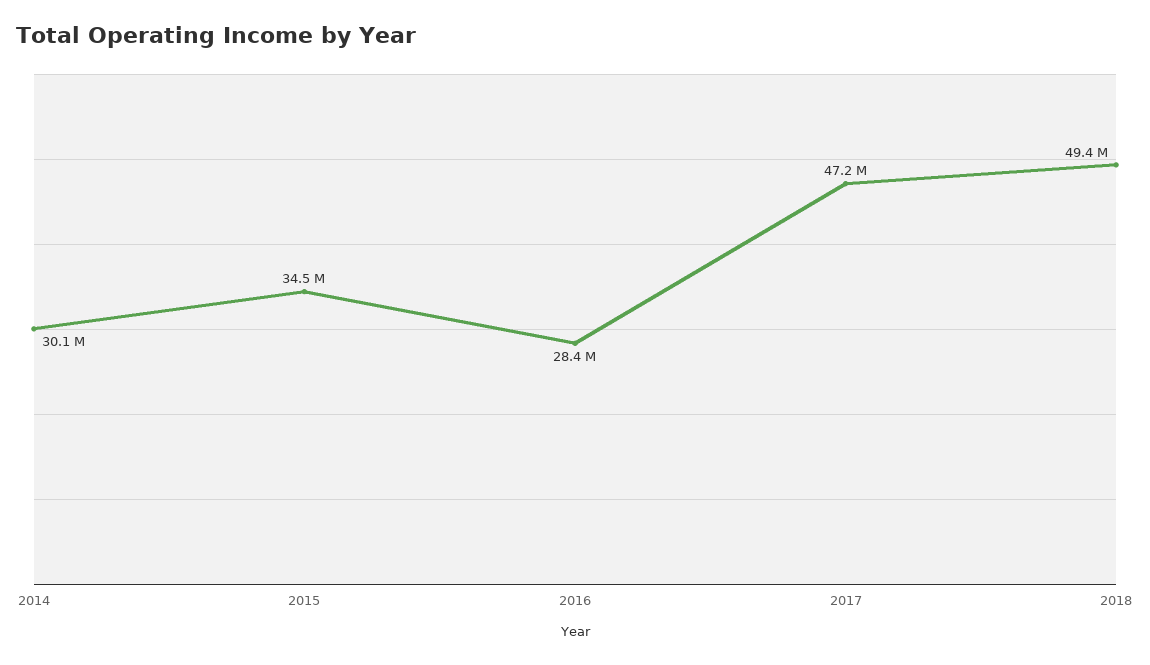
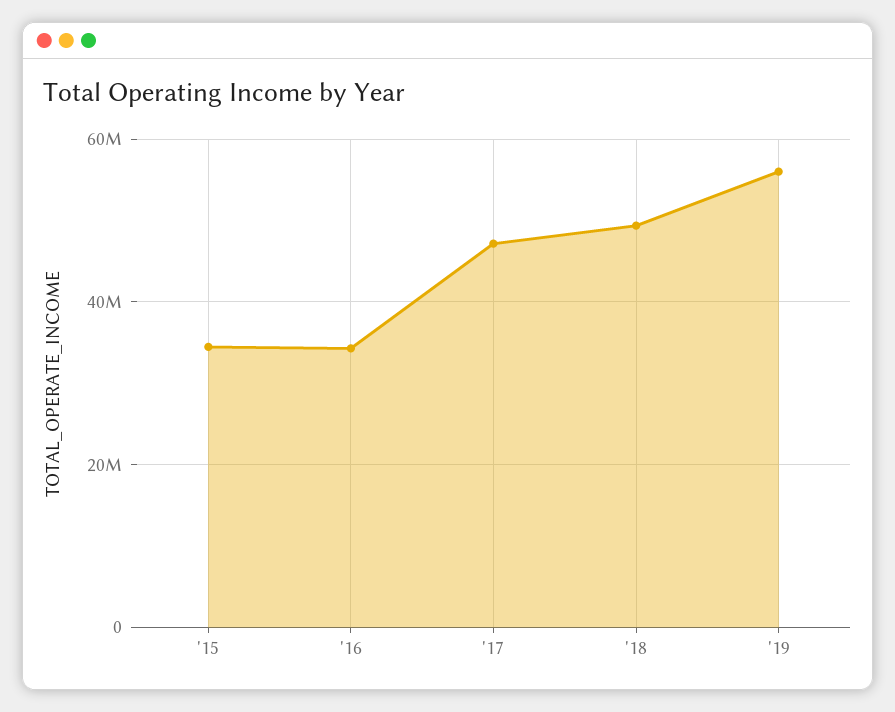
2014: 30100000 -> none
2016: 28400000 -> 34000000
'19: none -> 56000000

